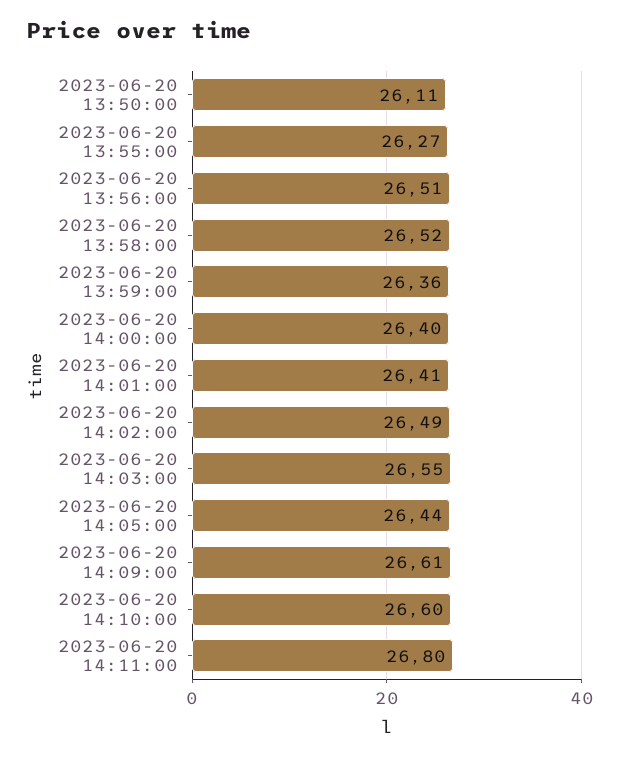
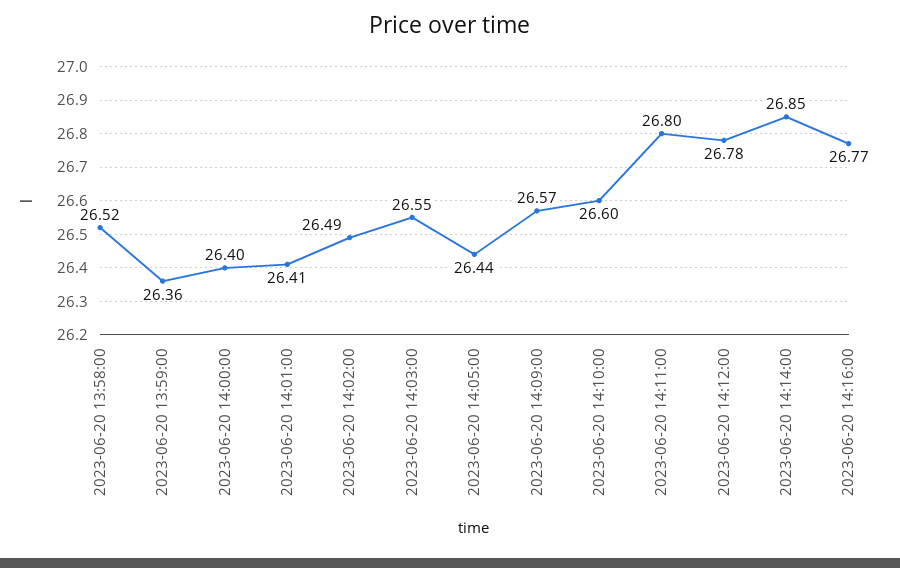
2023-06-20 13:50:00: 26.11 -> none
2023-06-20 13:55:00: 26.27 -> none
2023-06-20 13:56:00: 26.51 -> none
2023-06-20 14:09:00: 26.61 -> 26.57
2023-06-20 14:12:00: none -> 26.78
2023-06-20 14:14:00: none -> 26.85
2023-06-20 14:16:00: none -> 26.77

